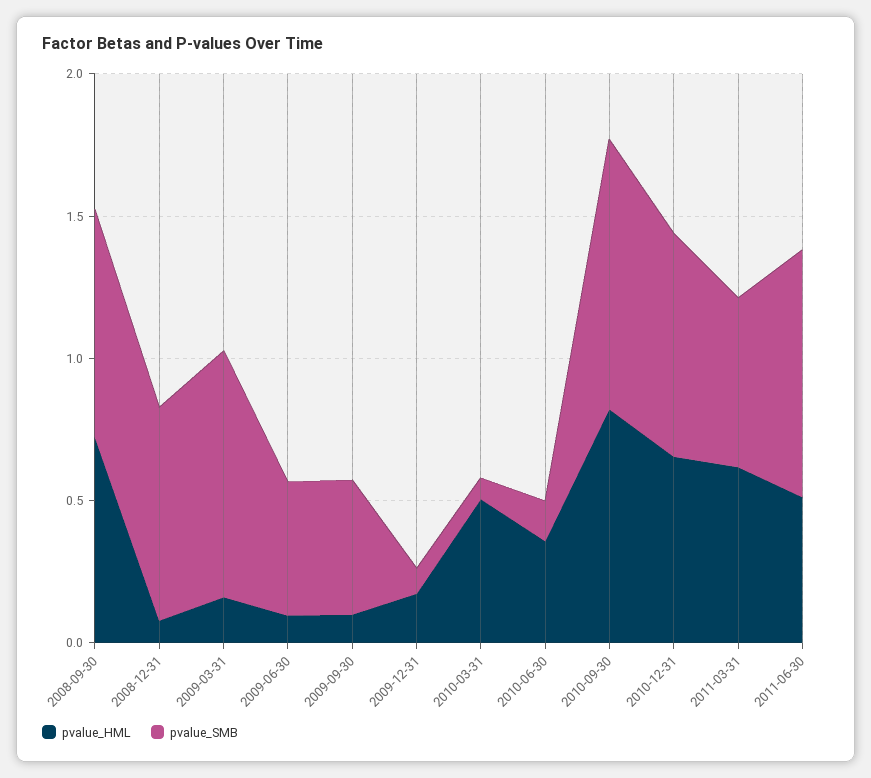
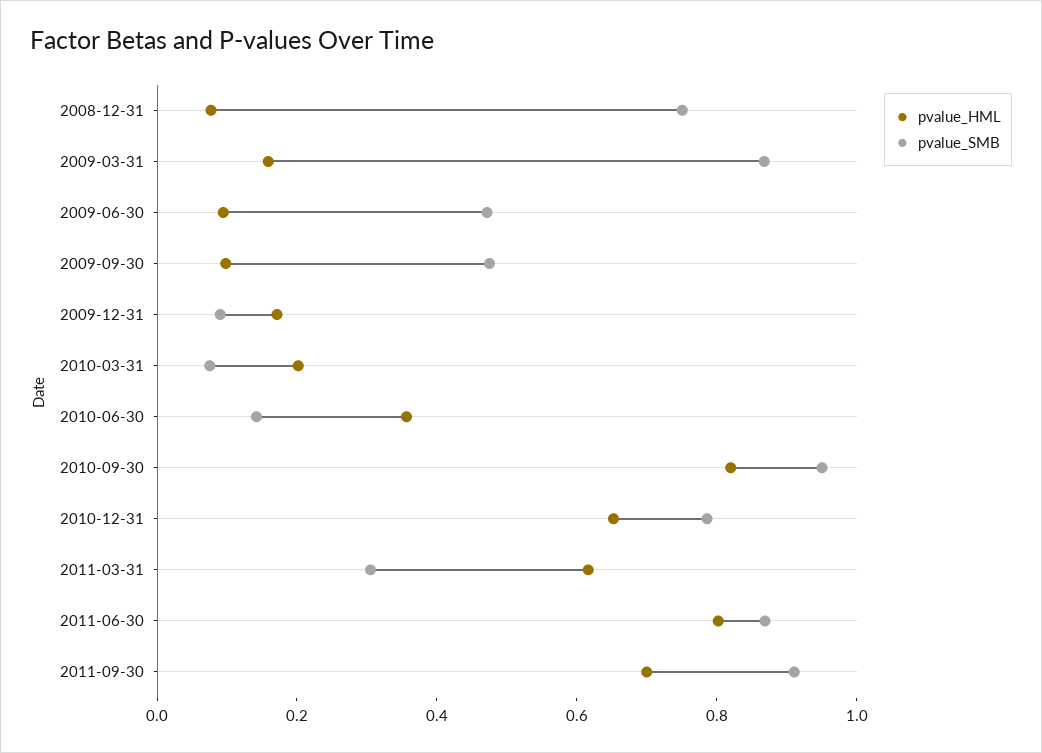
pvalue_HML, 2008-09-30: 0.7 -> none
pvalue_SMB, 2008-09-30: 0.8 -> none
pvalue_HML, 2010-03-31: 0.5 -> 0.2
pvalue_SMB, 2011-03-31: 0.6 -> 0.3
pvalue_HML, 2011-06-30: 0.5 -> 0.8
pvalue_HML, 2011-09-30: none -> 0.7
pvalue_SMB, 2011-09-30: none -> 0.9

